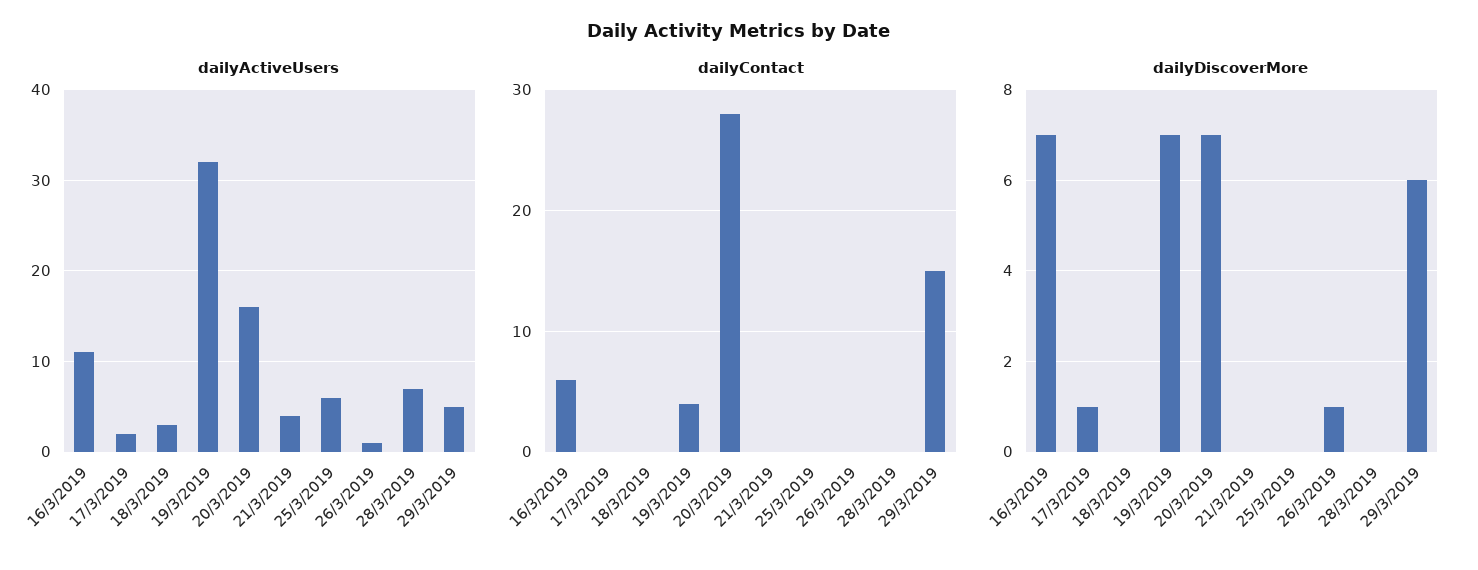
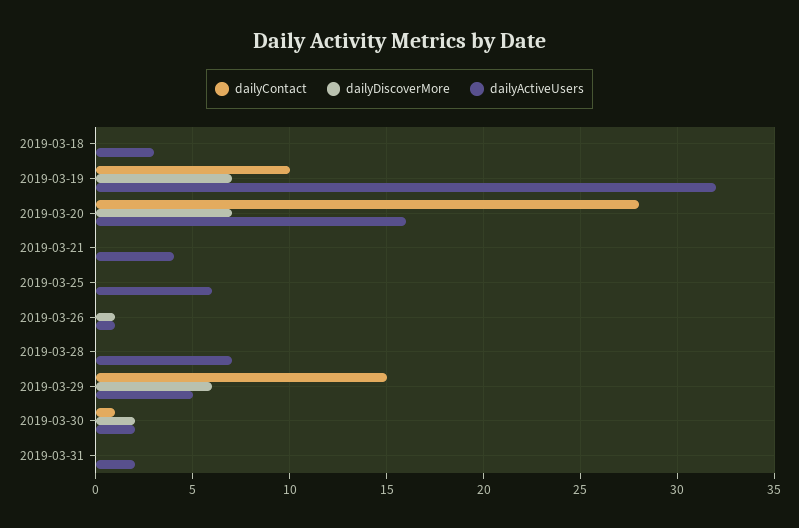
dailyActiveUsers, 16/3/2019: 11 -> none
dailyActiveUsers, 17/3/2019: 2 -> none
dailyContact, 16/3/2019: 6 -> none
dailyContact, 17/3/2019: 0 -> none
dailyContact, 19/3/2019: 4 -> 10
dailyDiscoverMore, 16/3/2019: 7 -> none
dailyDiscoverMore, 17/3/2019: 1 -> none
dailyContact, 2019-03-30: none -> 1
dailyDiscoverMore, 2019-03-30: none -> 2
dailyActiveUsers, 2019-03-30: none -> 2
dailyContact, 2019-03-31: none -> 0
dailyDiscoverMore, 2019-03-31: none -> 0
dailyActiveUsers, 2019-03-31: none -> 2

